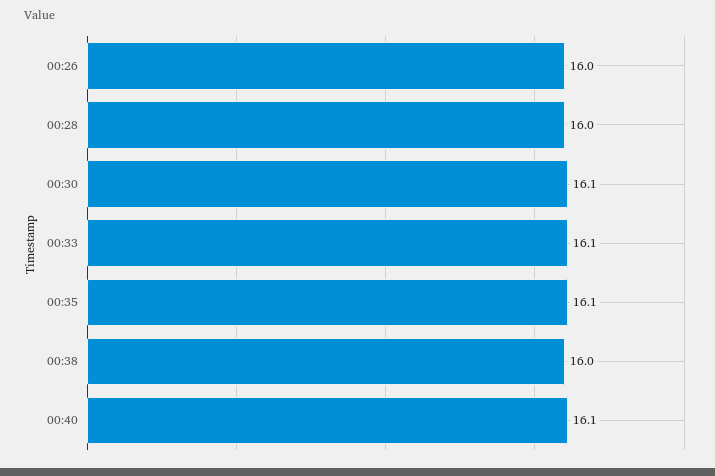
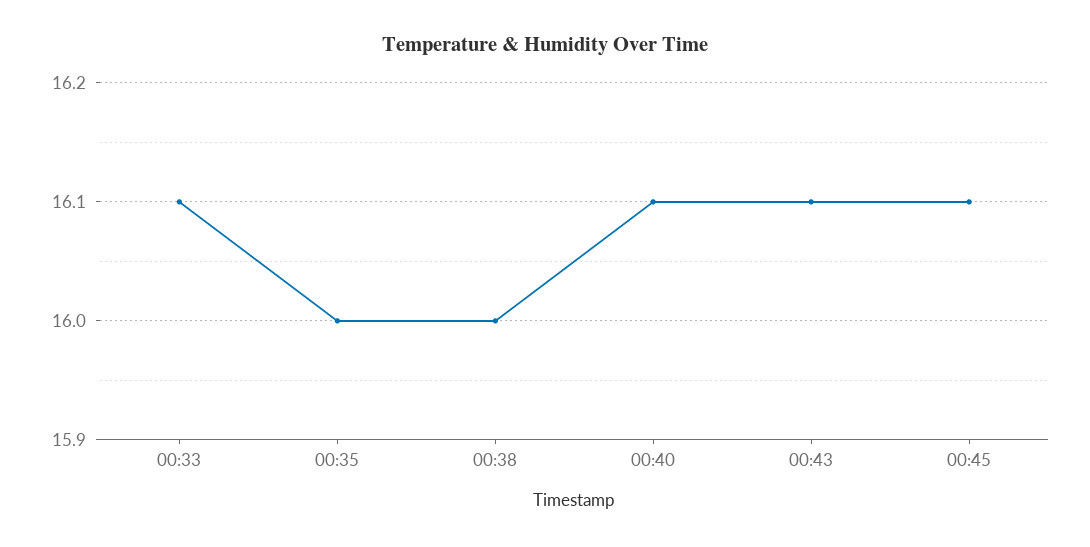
00:26: 16 -> none
00:28: 16 -> none
00:30: 16.1 -> none
00:35: 16.1 -> 16
00:43: none -> 16.1
00:45: none -> 16.1

